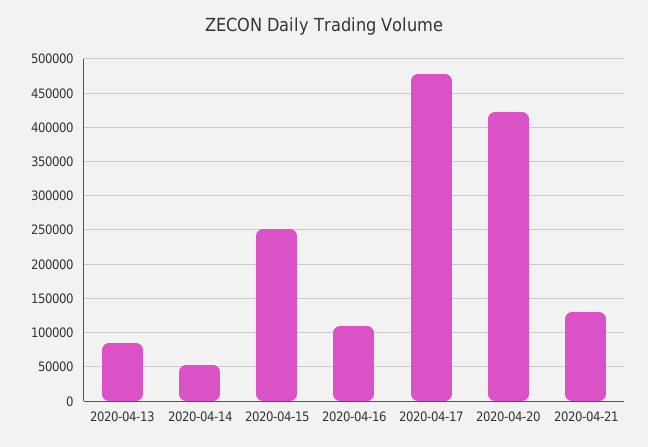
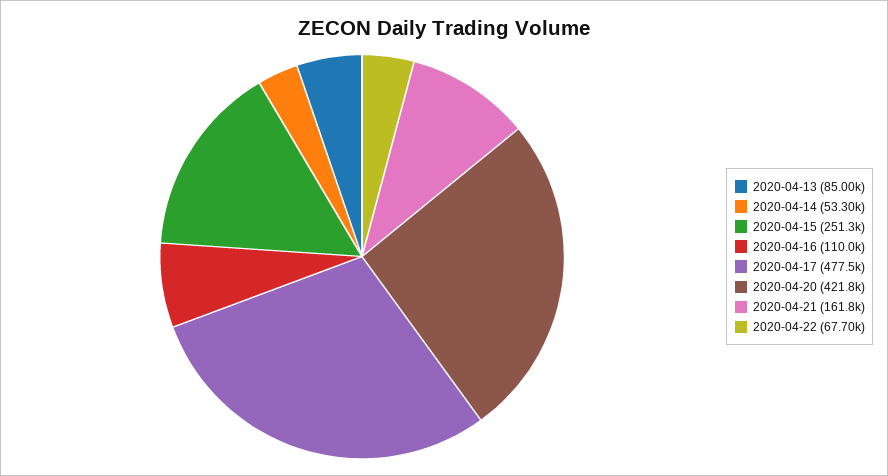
2020-04-21: 130000 -> 161800
2020-04-22: none -> 67700

